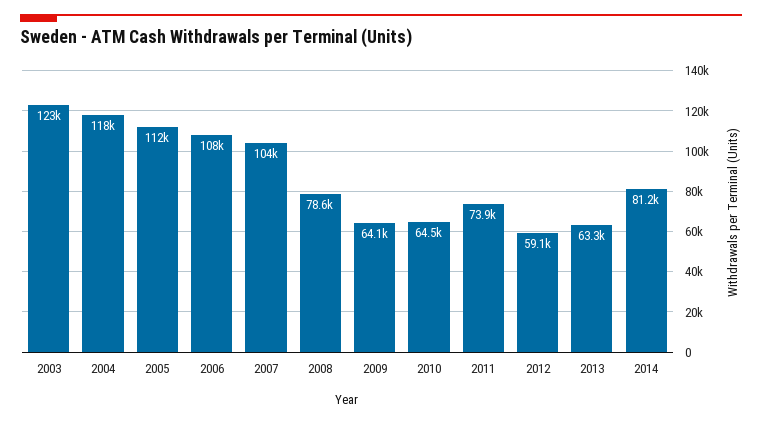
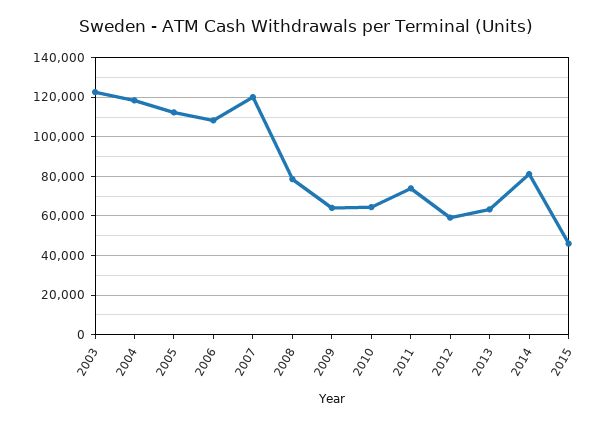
2007: 104000 -> 120000
2015: none -> 45000

